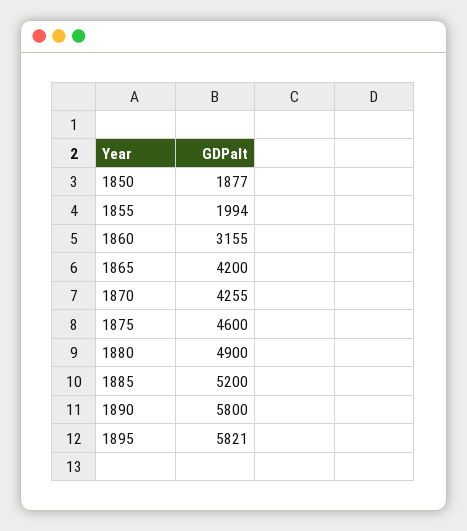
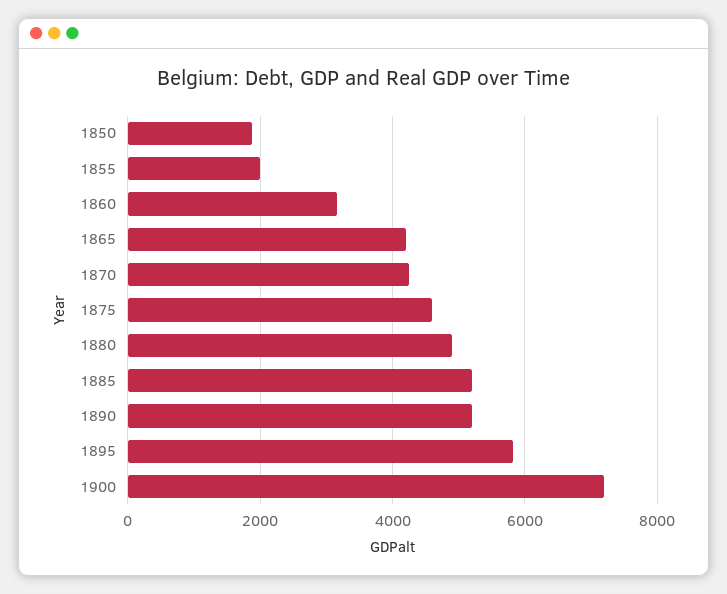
1890: 5800 -> 5200
1900: none -> 7200

